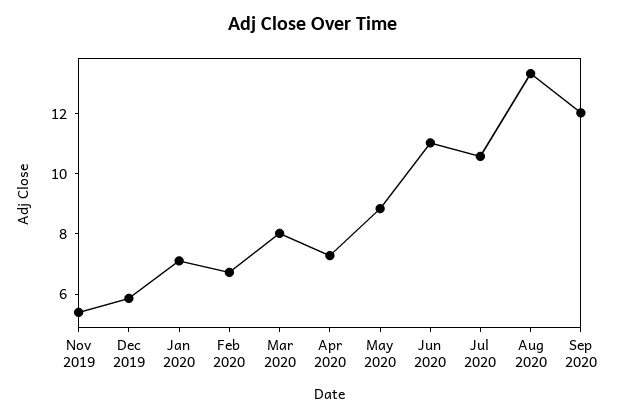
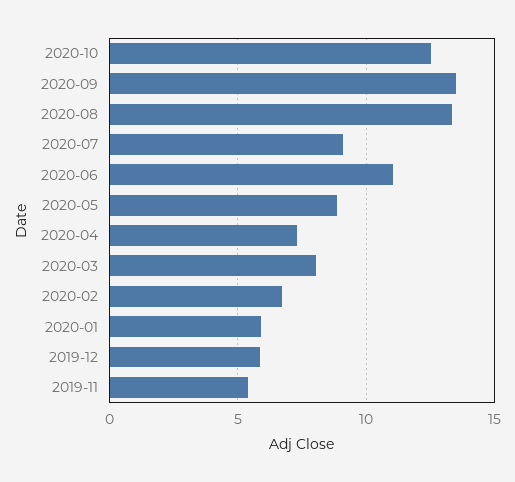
Jan 2020: 7 -> 6
Jul 2020: 10.5 -> 9
Sep 2020: 12 -> 13.5
2020-10: none -> 12.5

